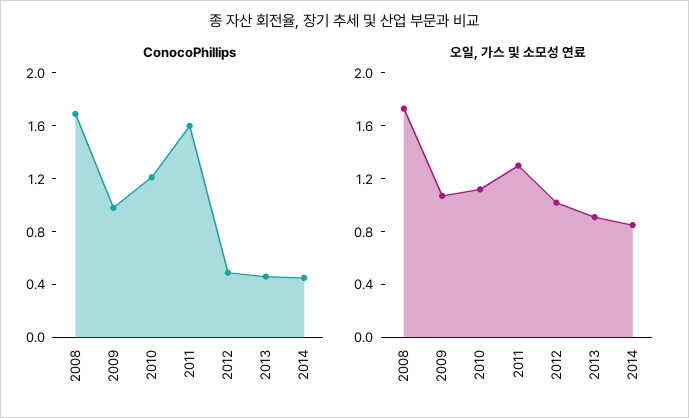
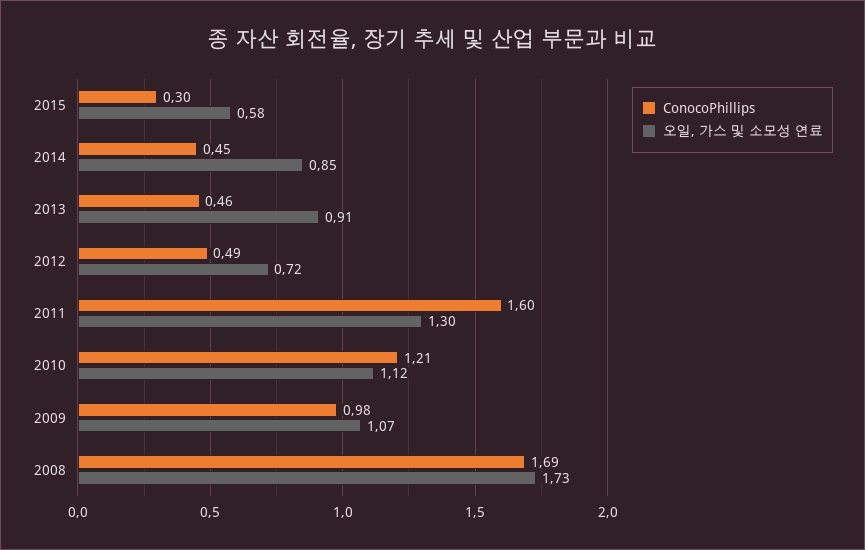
오일, 가스 및 소모성 연료, 2012: 1 -> 0.72
ConocoPhillips, 2015: none -> 0.3
오일, 가스 및 소모성 연료, 2015: none -> 0.58

